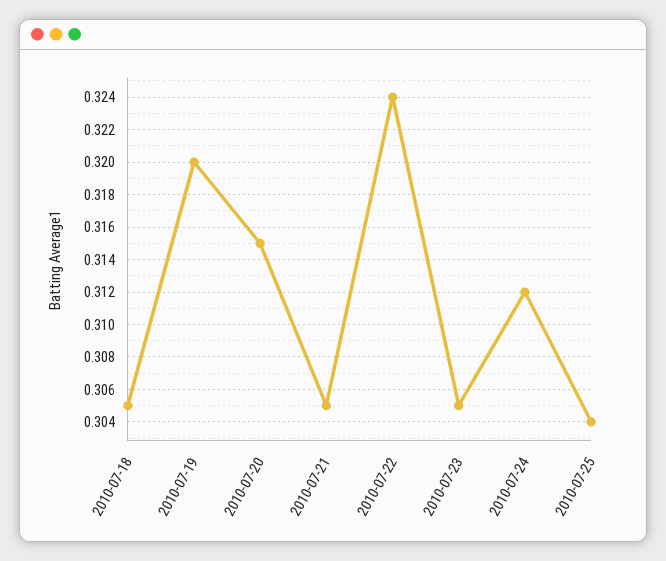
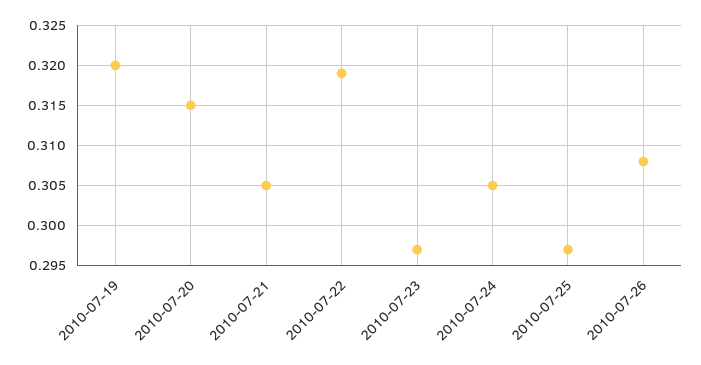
2010-07-18: 0.305 -> none
2010-07-22: 0.324 -> 0.319
2010-07-23: 0.305 -> 0.297
2010-07-24: 0.312 -> 0.305
2010-07-25: 0.304 -> 0.297
2010-07-26: none -> 0.308

